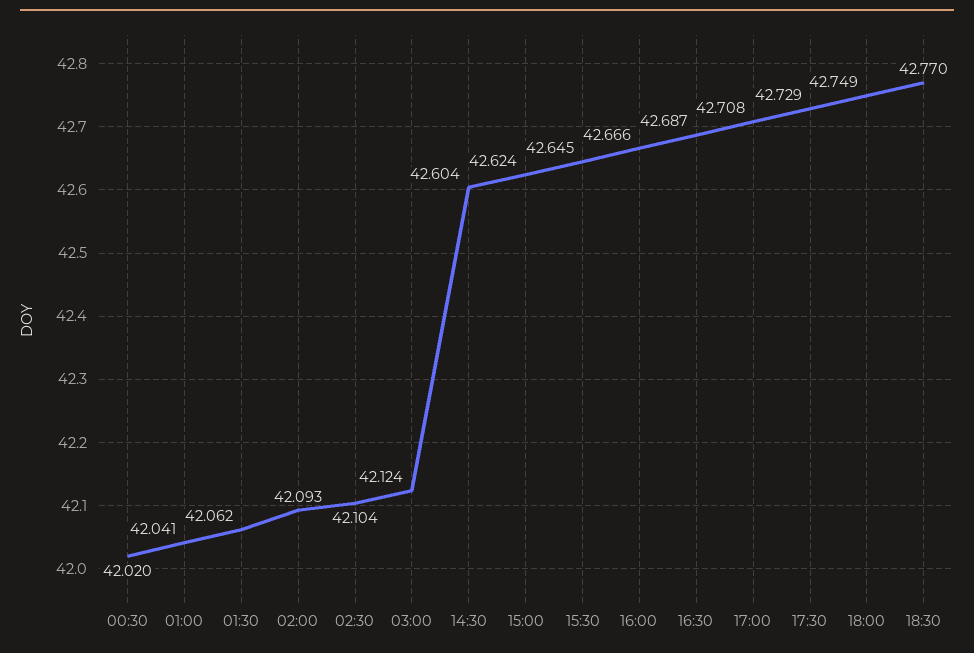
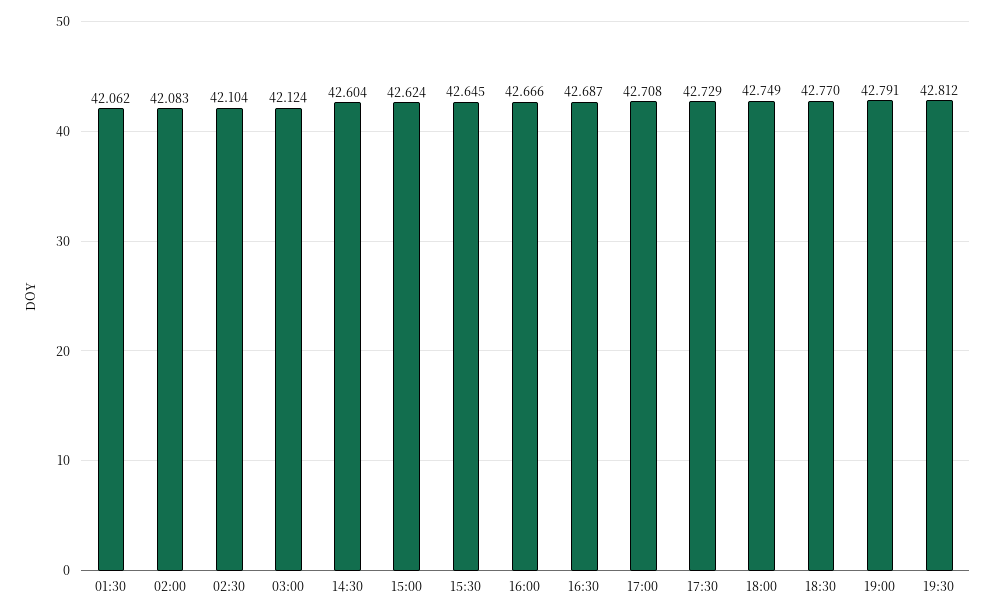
00:30: 42.02 -> none
01:00: 42.041 -> none
02:00: 42.093 -> 42.083
19:00: none -> 42.791
19:30: none -> 42.812

